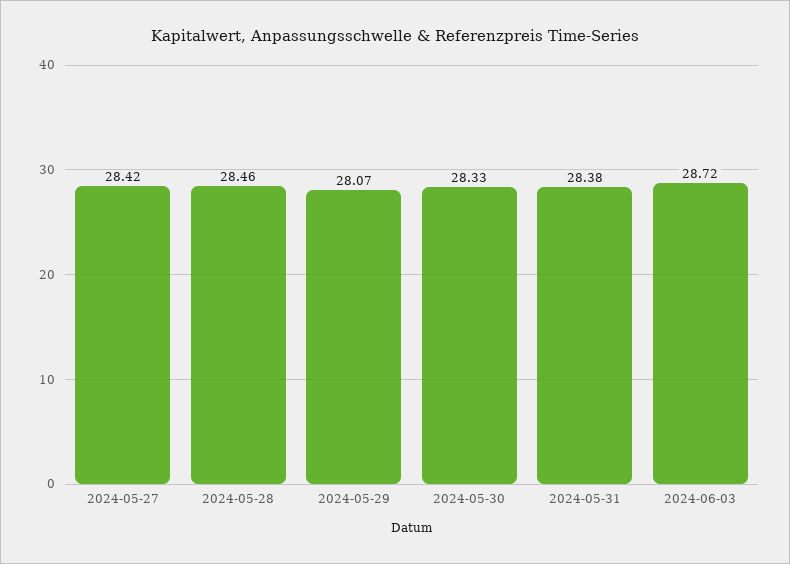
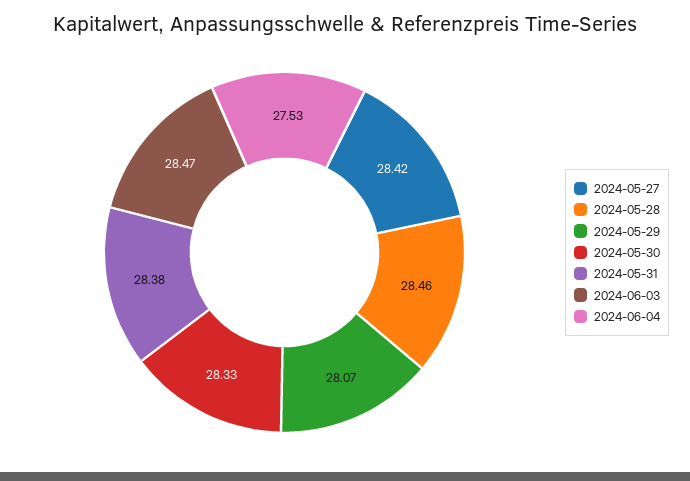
2024-06-03: 28.72 -> 28.47
2024-06-04: none -> 27.53

